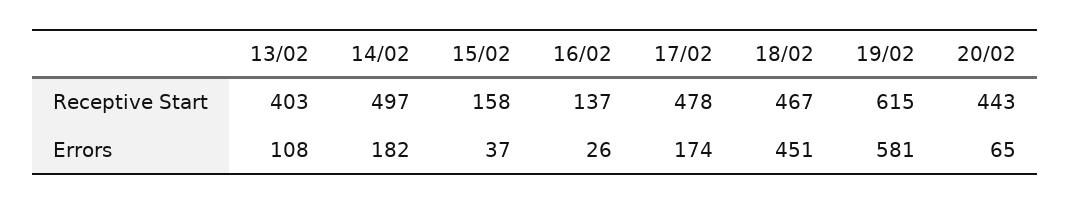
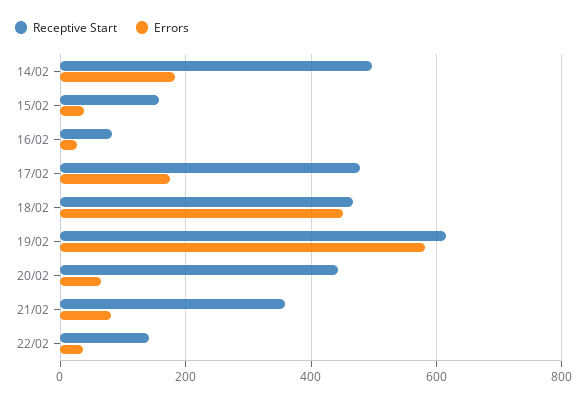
Receptive Start, 13/02: 403 -> none
Receptive Start, 16/02: 137 -> 80
Errors, 13/02: 108 -> none
Receptive Start, 21/02: none -> 360
Errors, 21/02: none -> 80
Receptive Start, 22/02: none -> 140
Errors, 22/02: none -> 40

